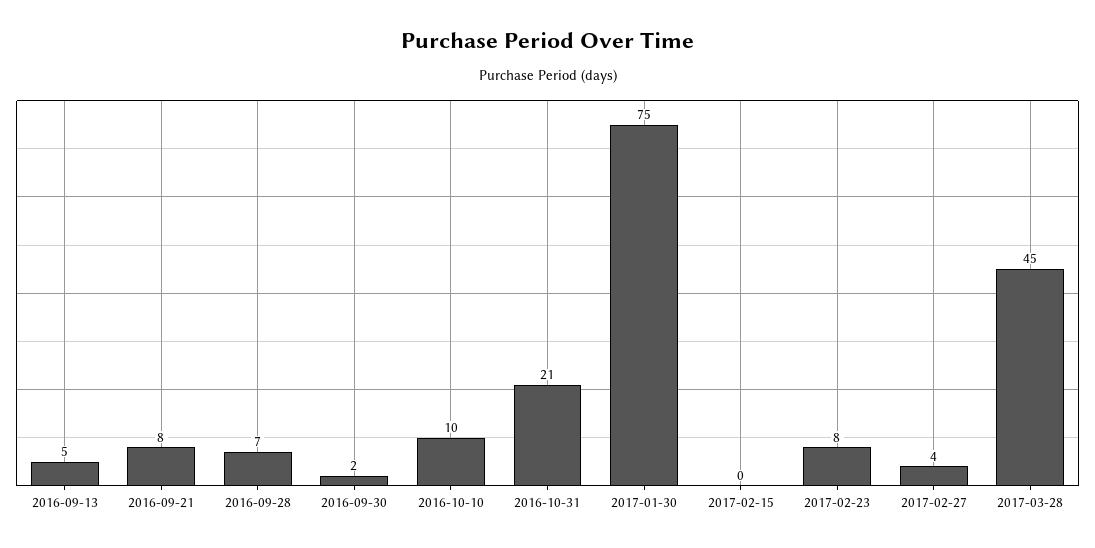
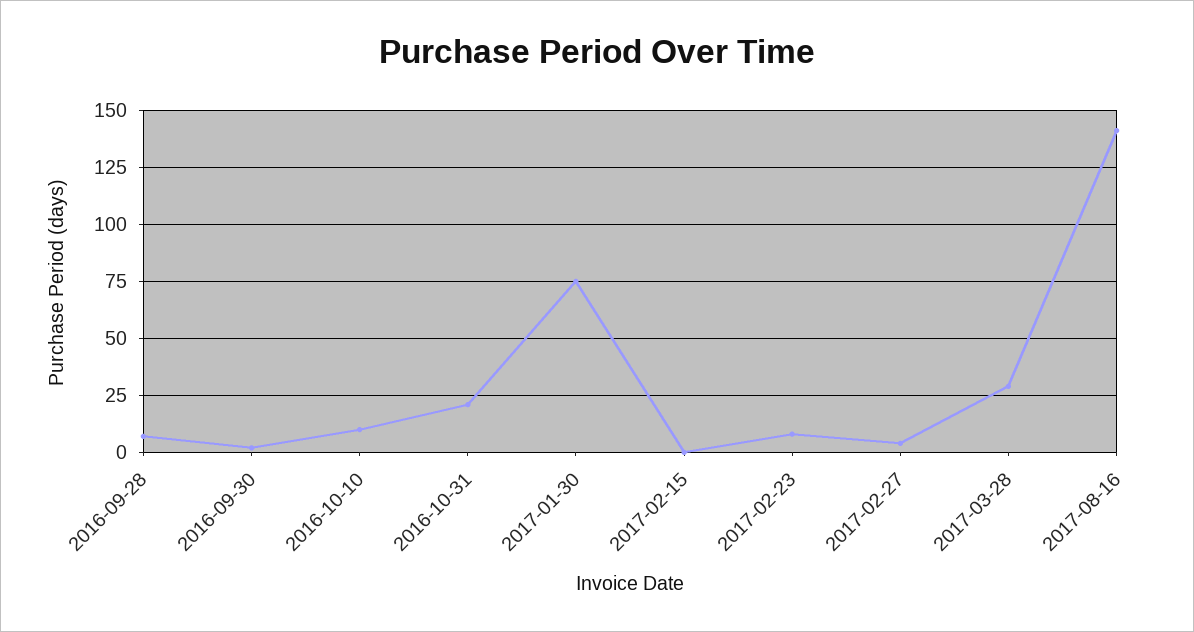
2016-09-13: 5 -> none
2016-09-21: 8 -> none
2017-03-28: 45 -> 30
2017-08-16: none -> 140

